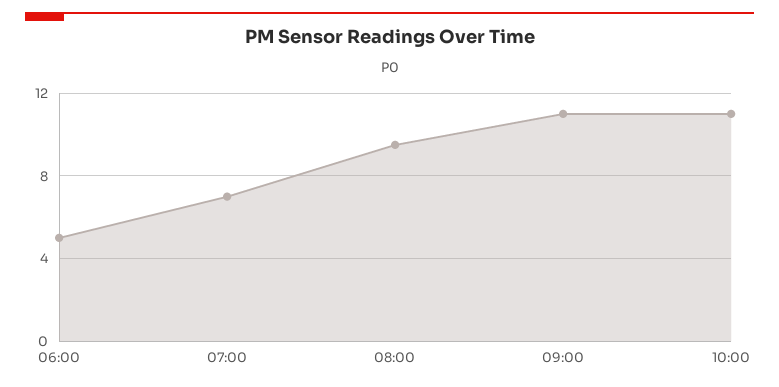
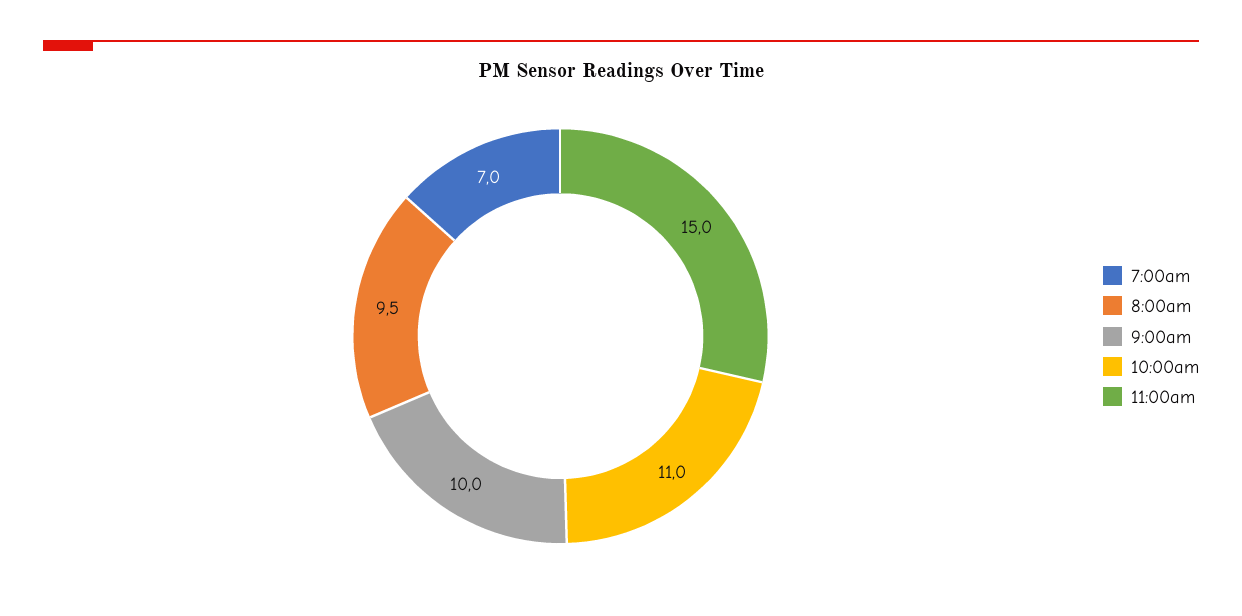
06:00: 5 -> none
09:00: 11 -> 10
11:00am: none -> 15

